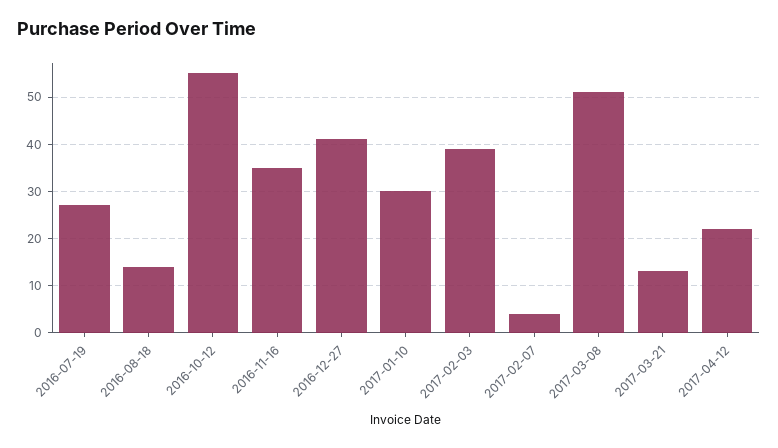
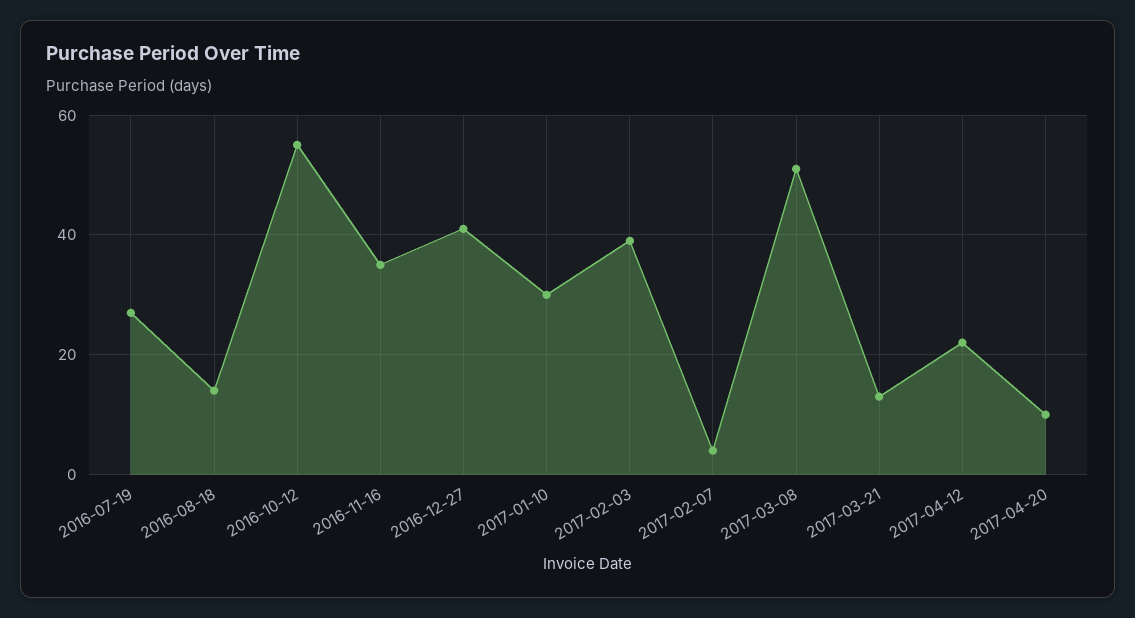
2017-04-20: none -> 10

